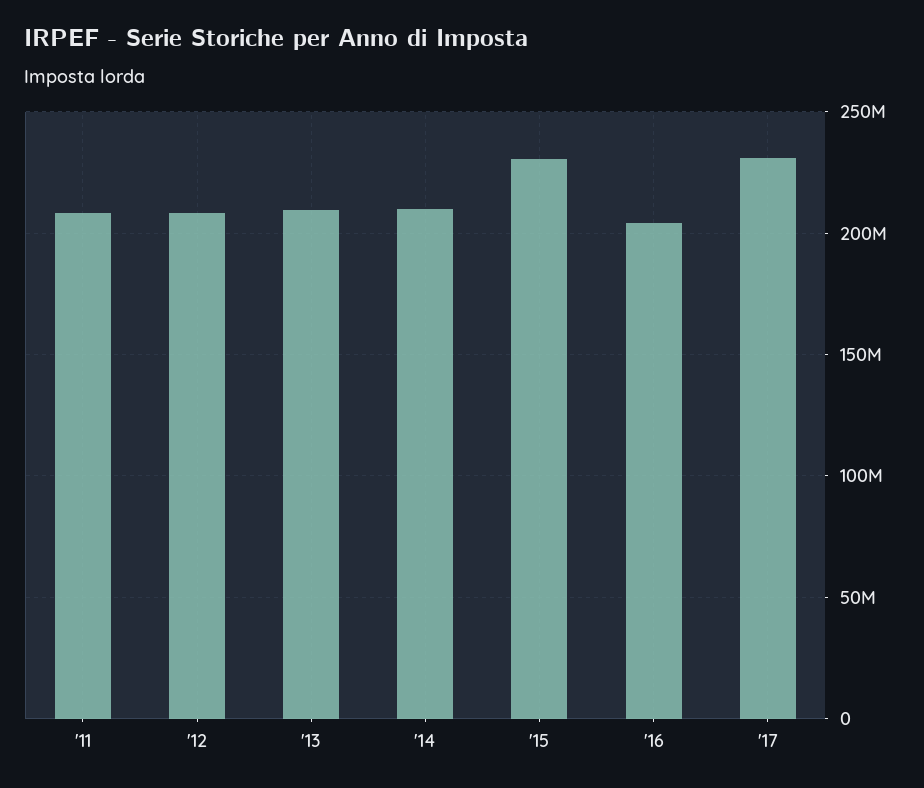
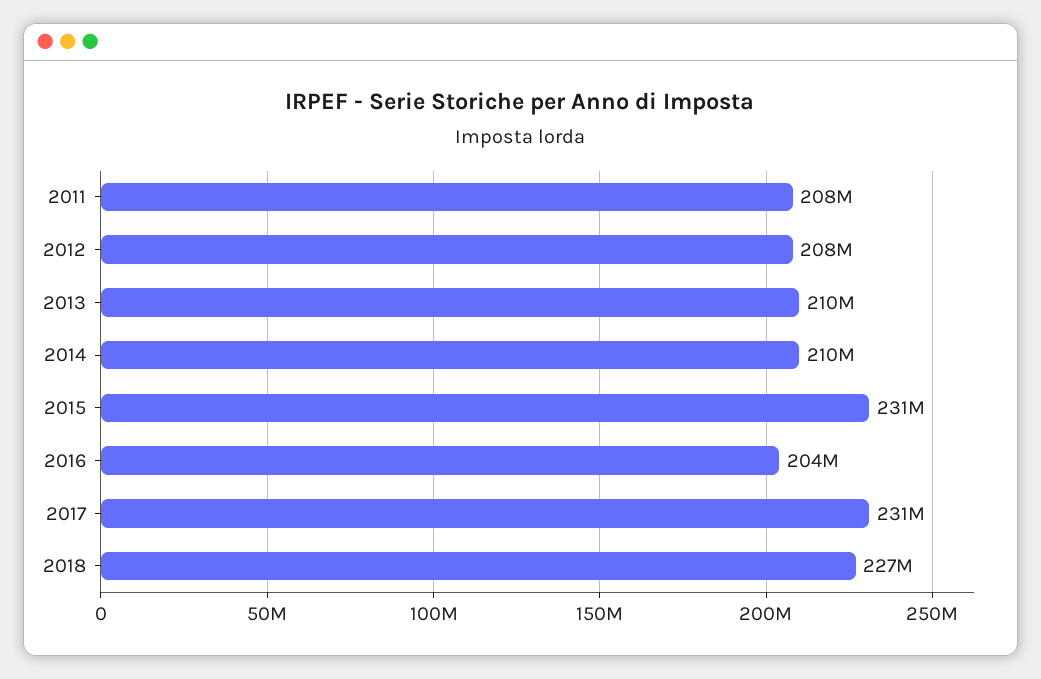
2018: none -> 227000000

